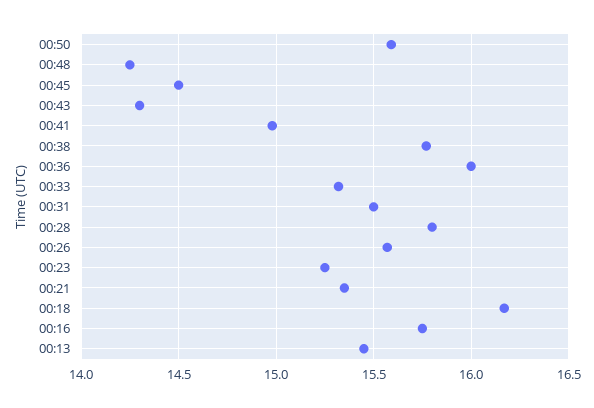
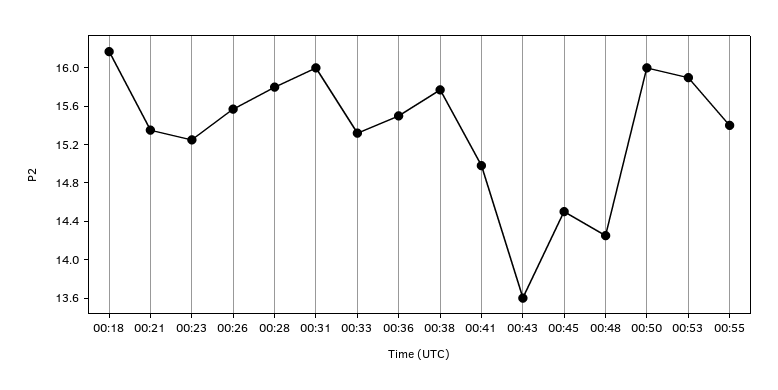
00:50: 15.6 -> 16
00:43: 14.3 -> 13.6
00:36: 16 -> 15.5
00:31: 15.5 -> 16
00:16: 15.75 -> none
00:13: 15.45 -> none
00:53: none -> 15.9
00:55: none -> 15.4

